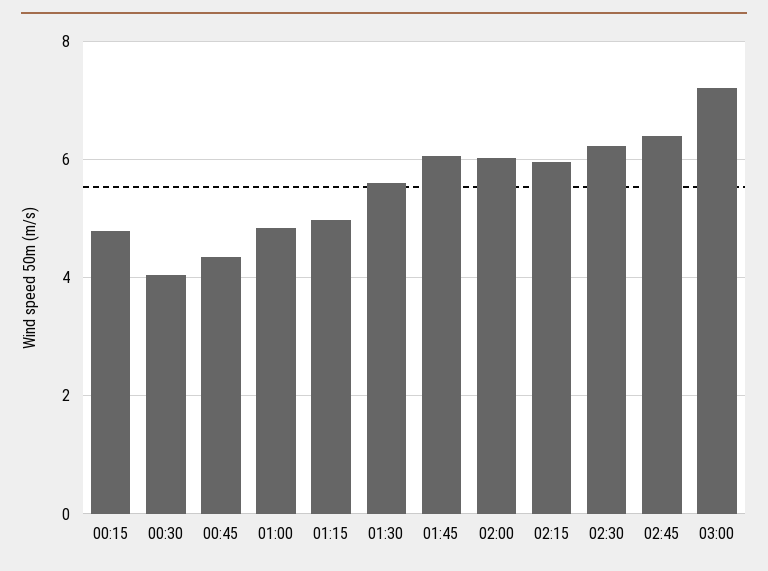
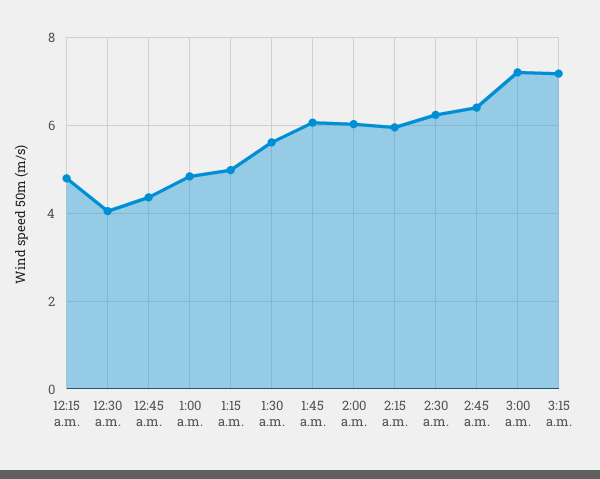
3:15 a.m.: none -> 7.2

